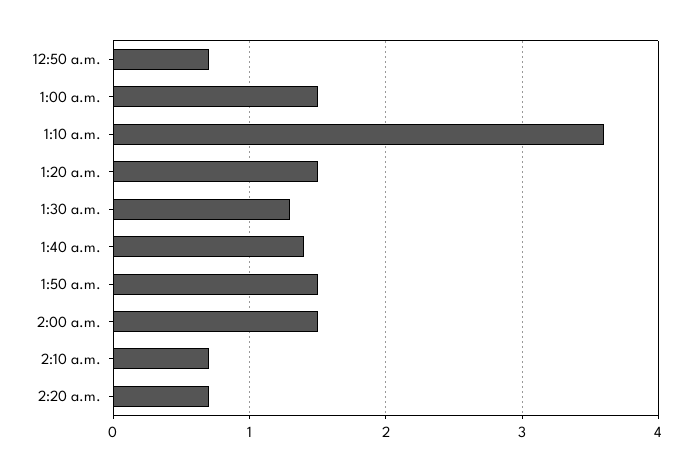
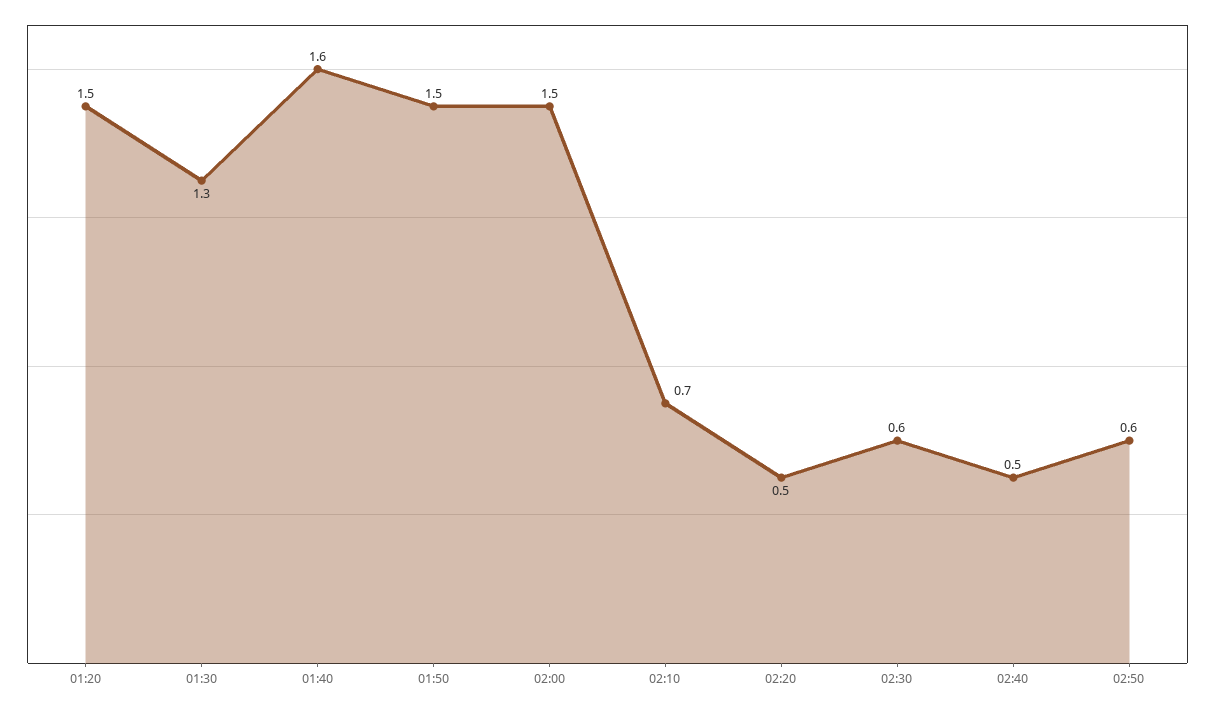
12:50 a.m.: 0.7 -> none
1:00 a.m.: 1.5 -> none
1:10 a.m.: 3.6 -> none
1:40 a.m.: 1.4 -> 1.6
2:20 a.m.: 0.7 -> 0.5
02:30: none -> 0.6
02:40: none -> 0.5
02:50: none -> 0.6

